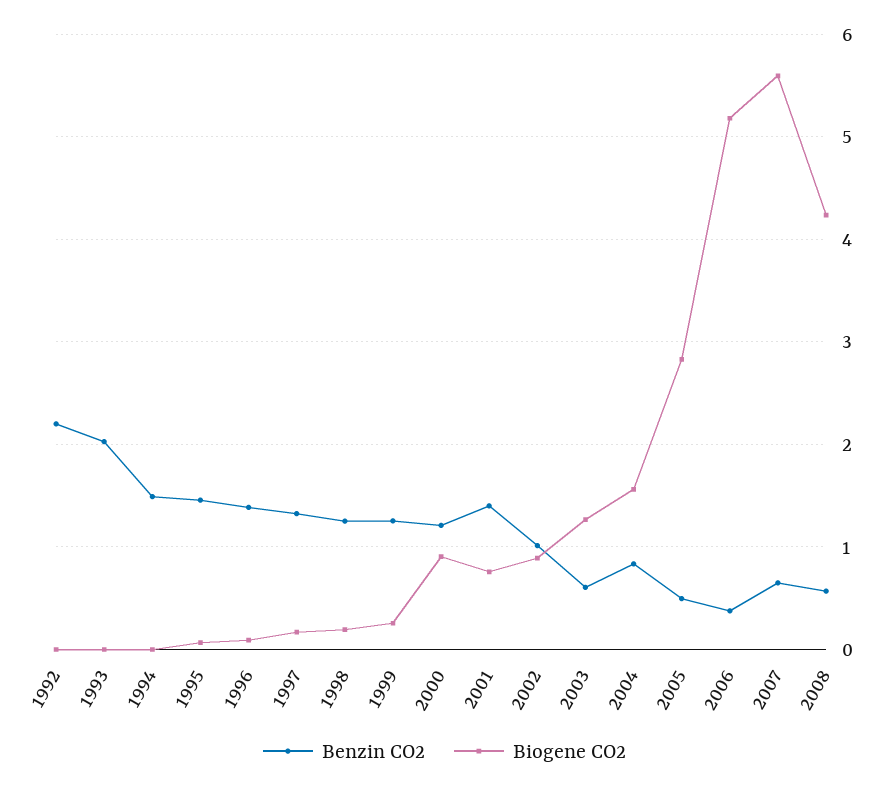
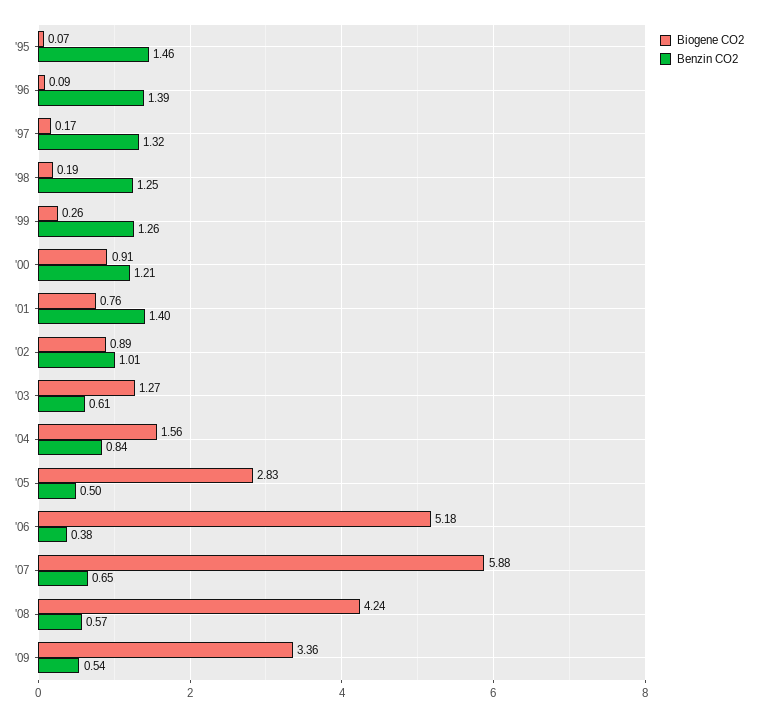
Benzin CO2, 1992: 2.2 -> none
Biogene CO2, 1992: 0 -> none
Benzin CO2, 1993: 2 -> none
Biogene CO2, 1993: 0 -> none
Benzin CO2, 1994: 1.5 -> none
Biogene CO2, 1994: 0 -> none
Biogene CO2, 2007: 5.6 -> 5.88
Biogene CO2, '09: none -> 3.36
Benzin CO2, '09: none -> 0.54

